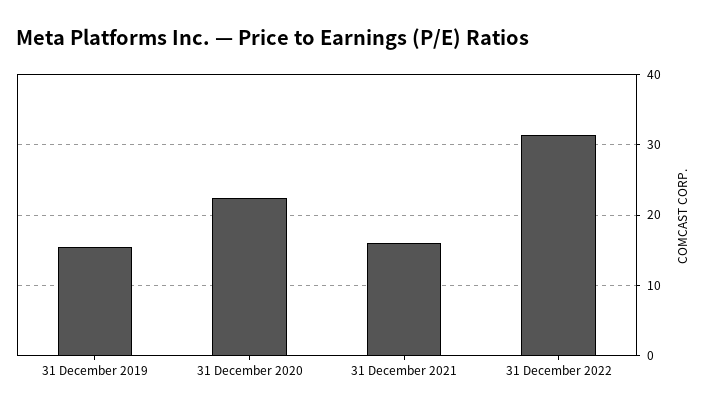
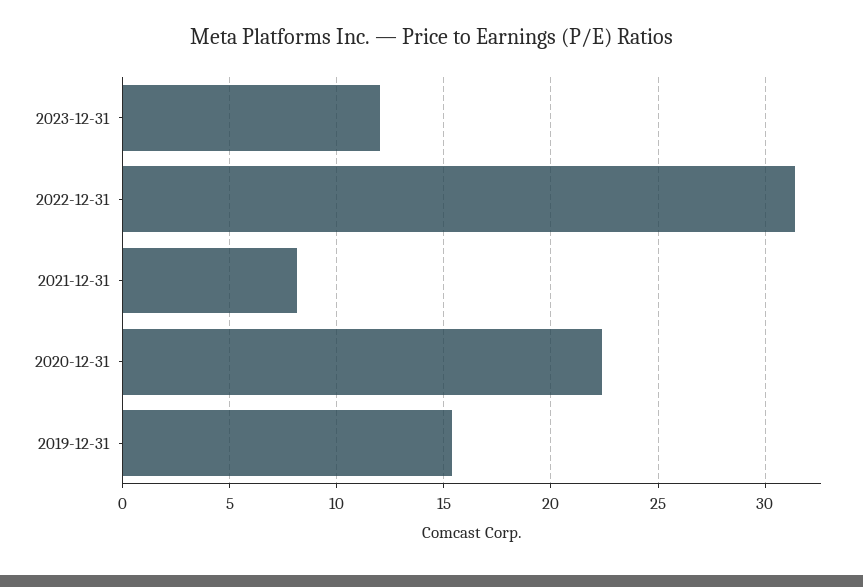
31 December 2021: 16 -> 8
2023-12-31: none -> 12

